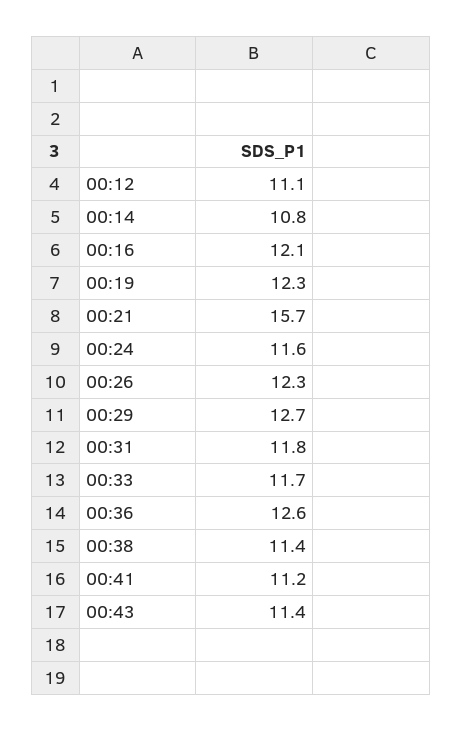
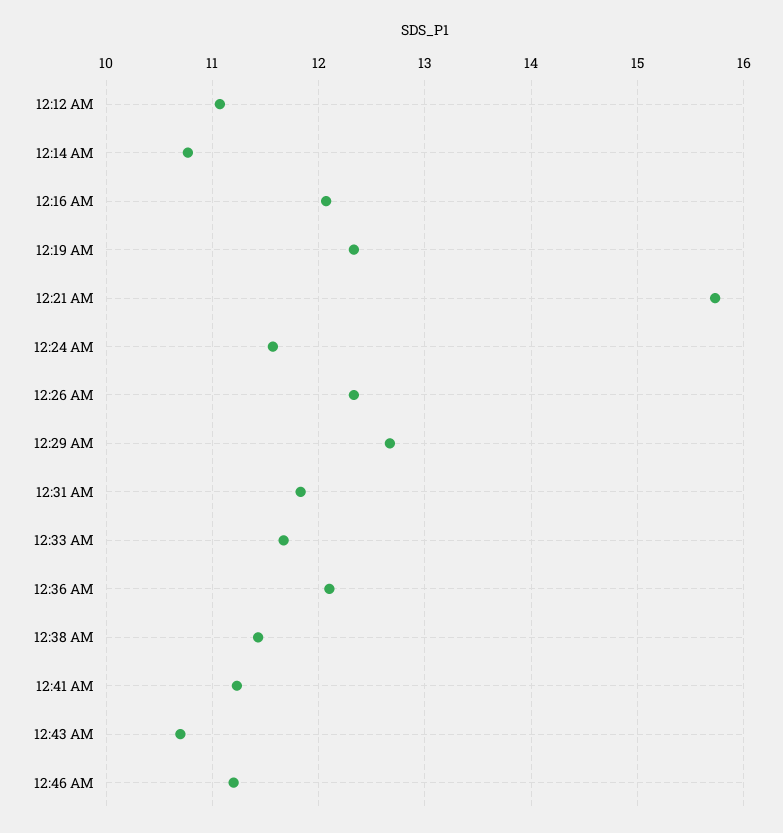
00:36: 12.6 -> 12.1
00:43: 11.4 -> 10.7
12:46 AM: none -> 11.2

